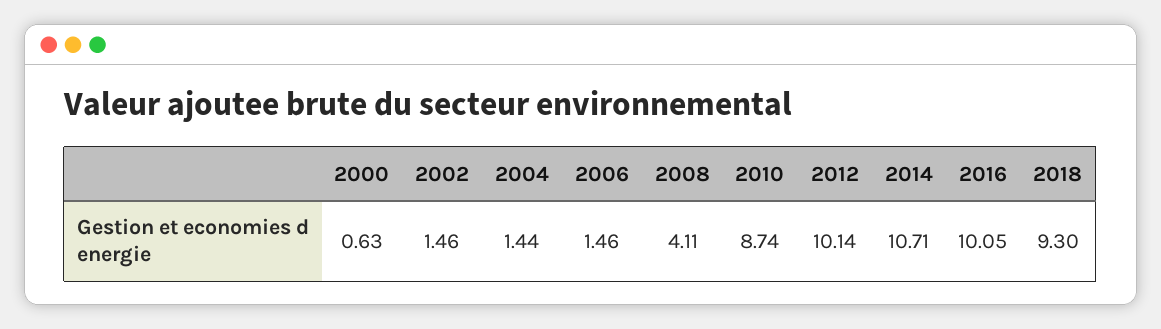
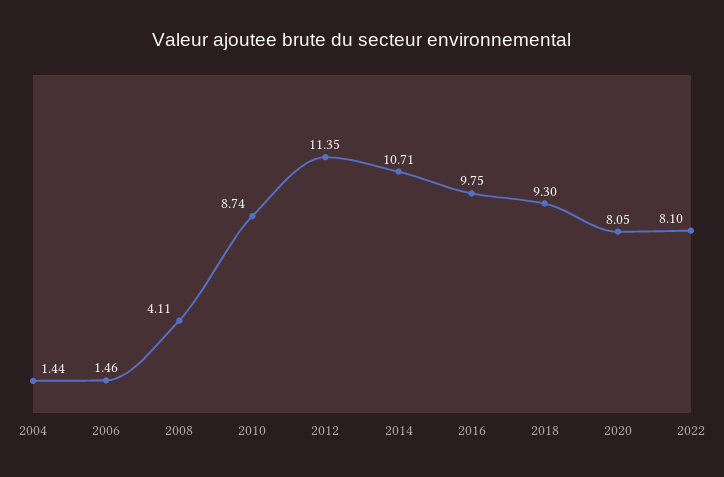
2000: 0.63 -> none
2002: 1.46 -> none
2012: 10.14 -> 11.35
2016: 10.05 -> 9.75
2020: none -> 8.05
2022: none -> 8.1

